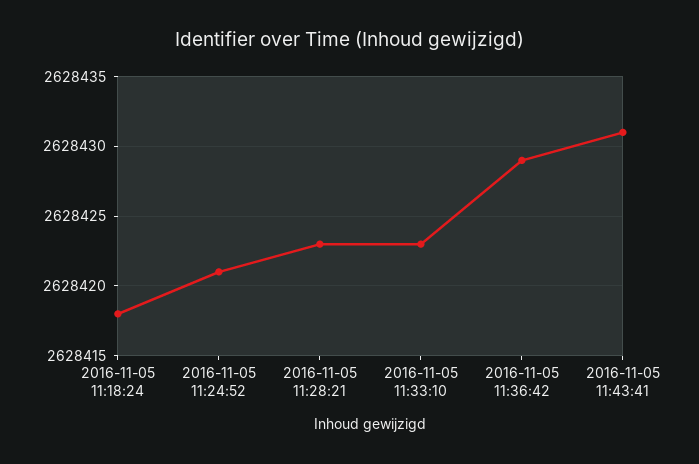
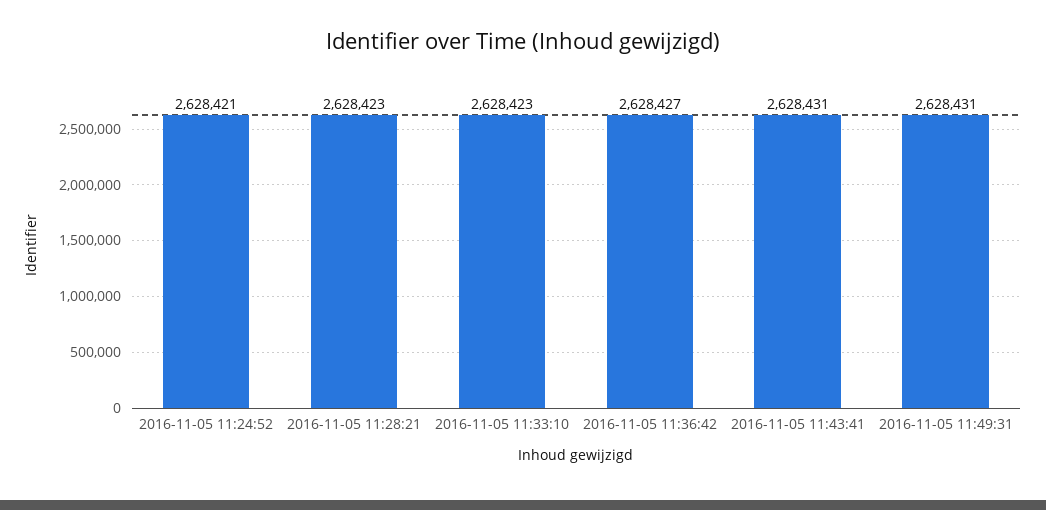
2016-11-05 11:18:24: 2628418 -> none
2016-11-05 11:36:42: 2628429 -> 2628427
2016-11-05 11:49:31: none -> 2628431

